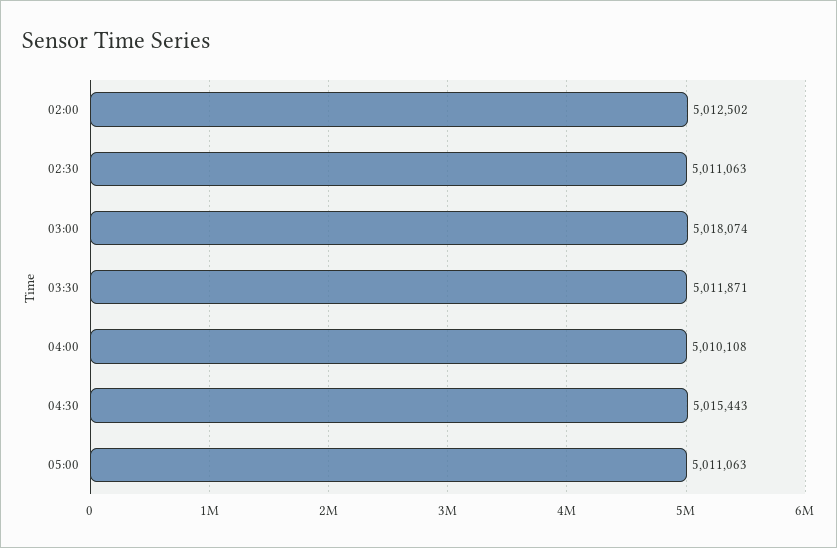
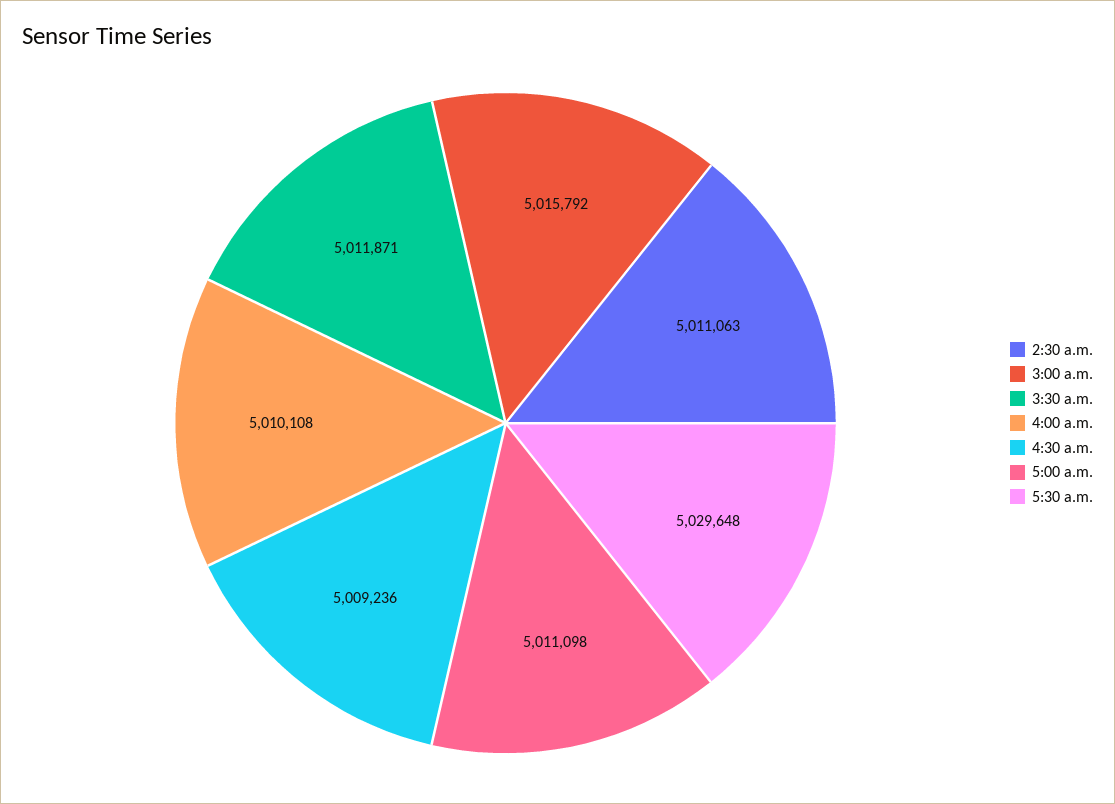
02:00: 5012502 -> none
03:00: 5018074 -> 5015792
04:30: 5015443 -> 5009236
05:00: 5011063 -> 5011098
5:30 a.m.: none -> 5029648

